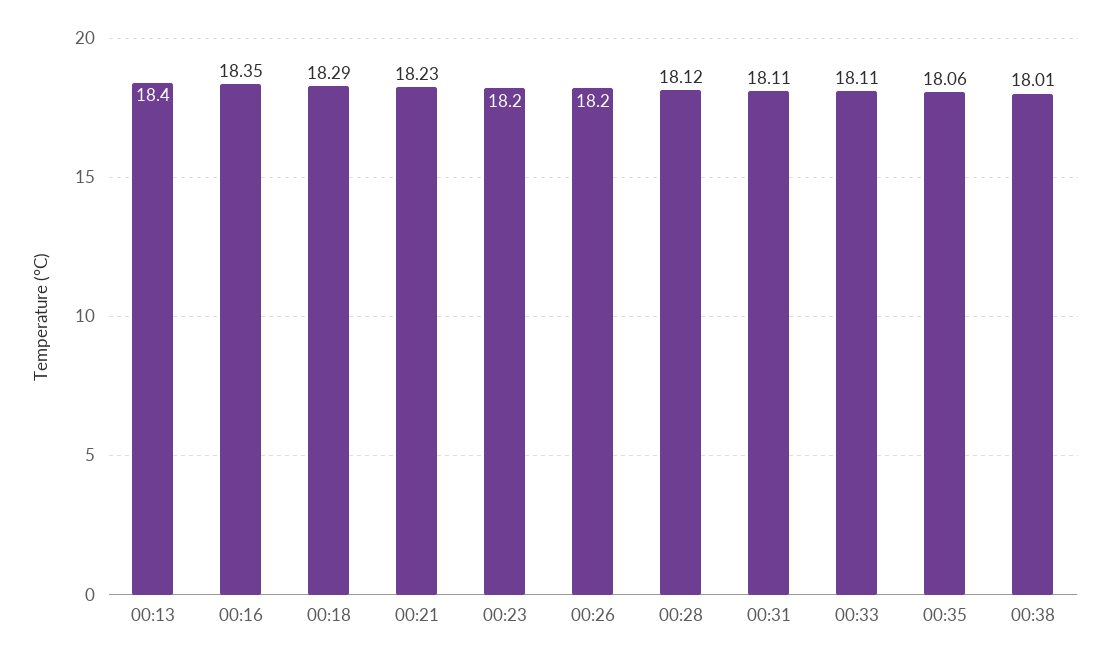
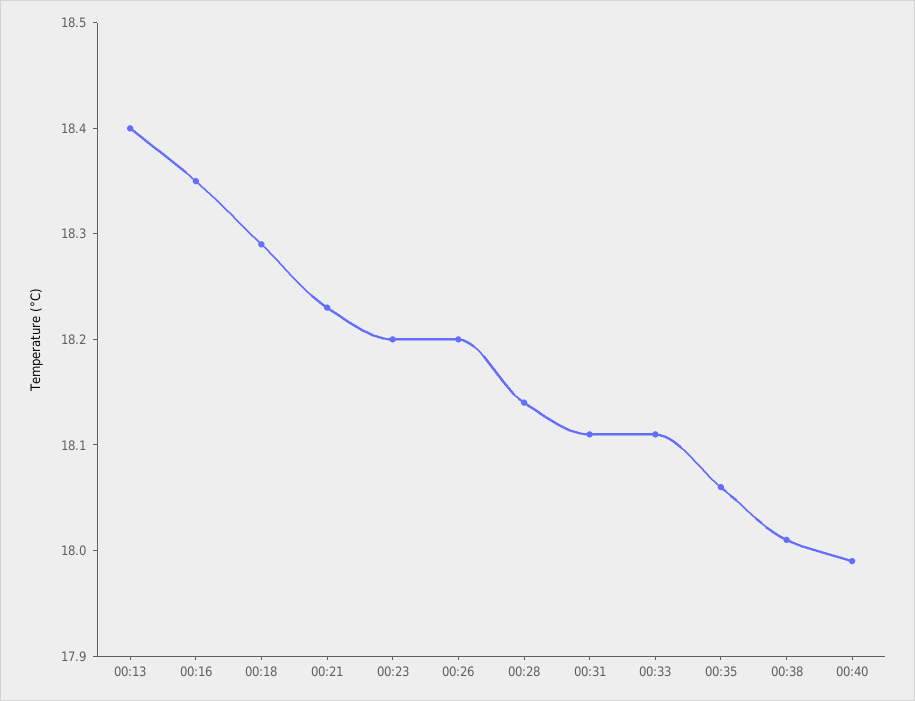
00:28: 18.12 -> 18.14
00:40: none -> 17.99

